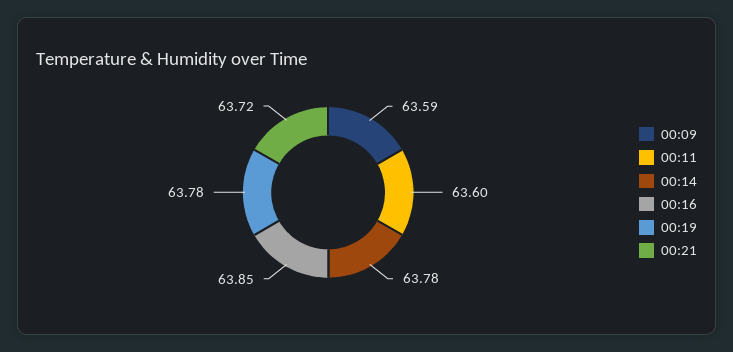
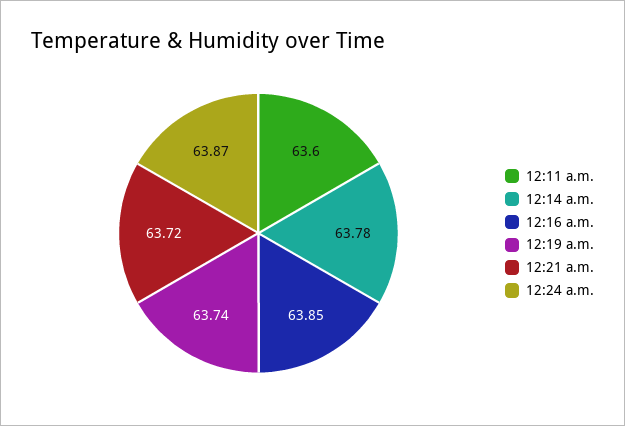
00:09: 63.59 -> none
00:19: 63.78 -> 63.74
12:24 a.m.: none -> 63.87

